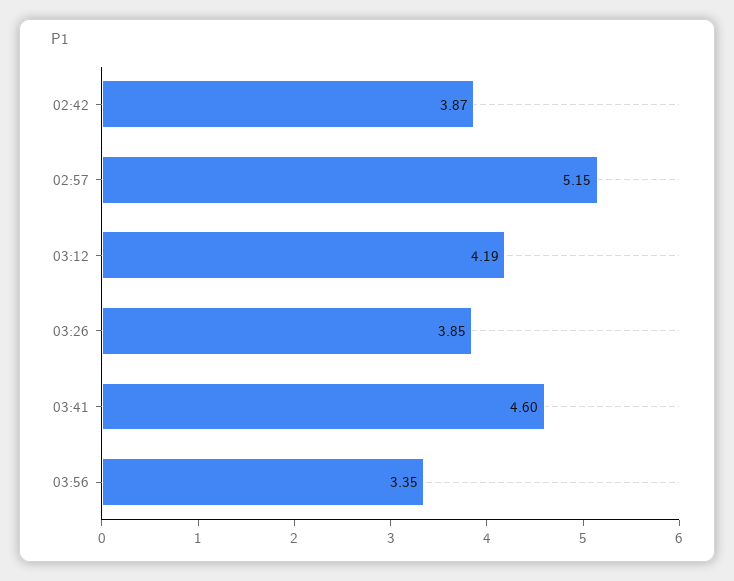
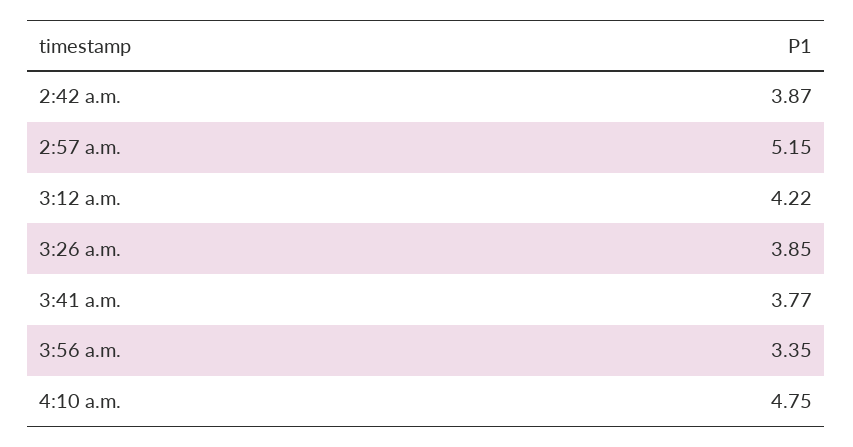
03:12: 4.19 -> 4.22
03:41: 4.6 -> 3.77
4:10 a.m.: none -> 4.75

